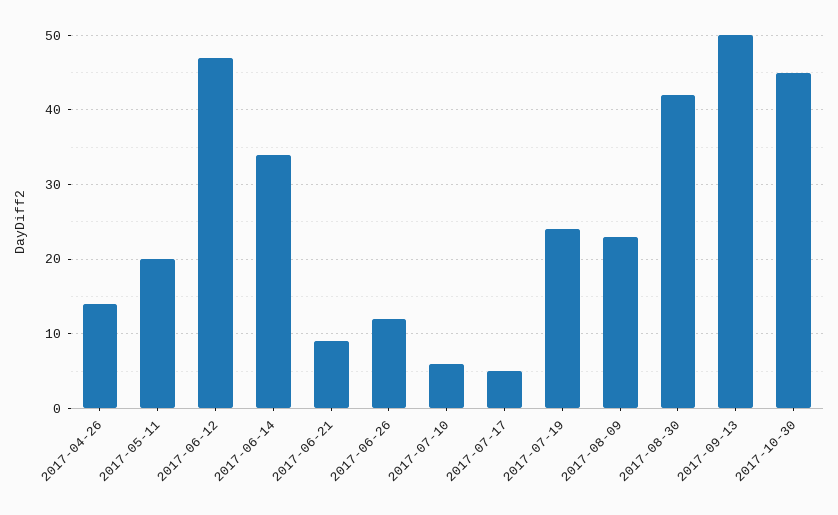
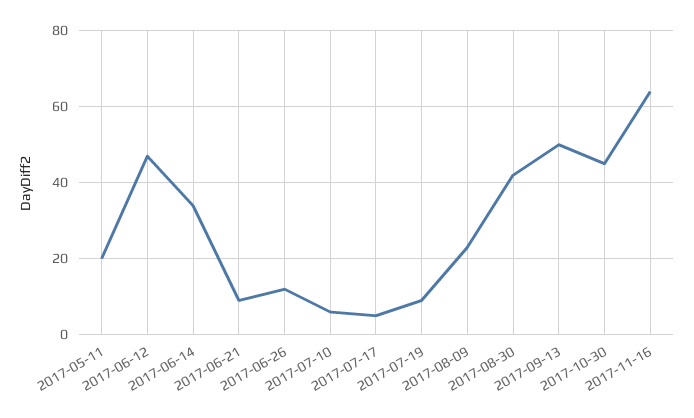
2017-04-26: 14 -> none
2017-07-19: 24 -> 10
2017-11-16: none -> 65

